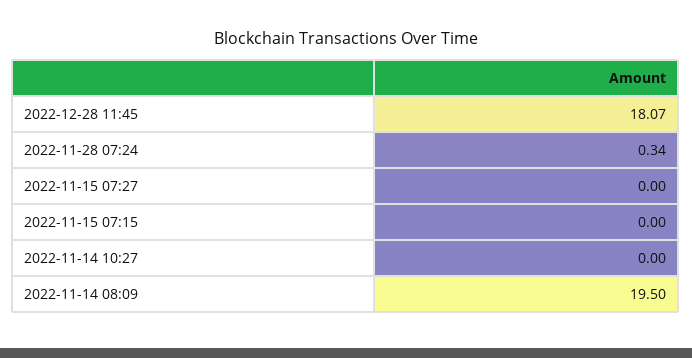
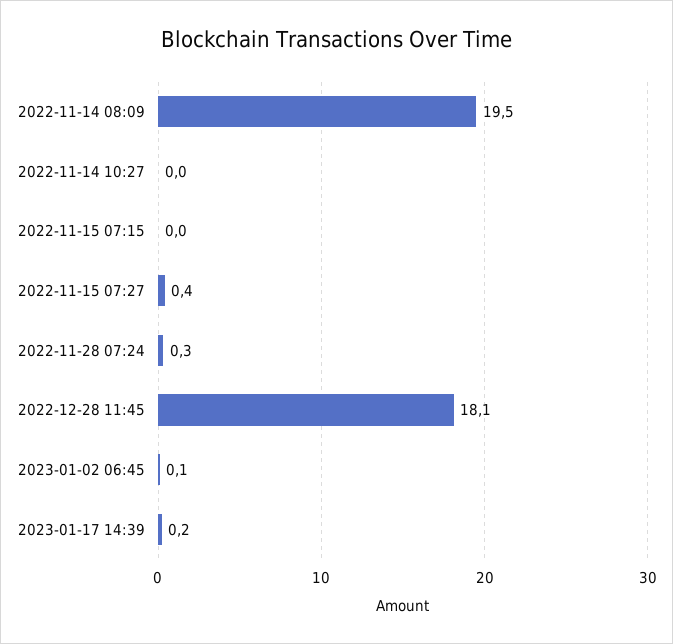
2022-11-15 07:27: 0 -> 0.4
2023-01-02 06:45: none -> 0.1
2023-01-17 14:39: none -> 0.2

